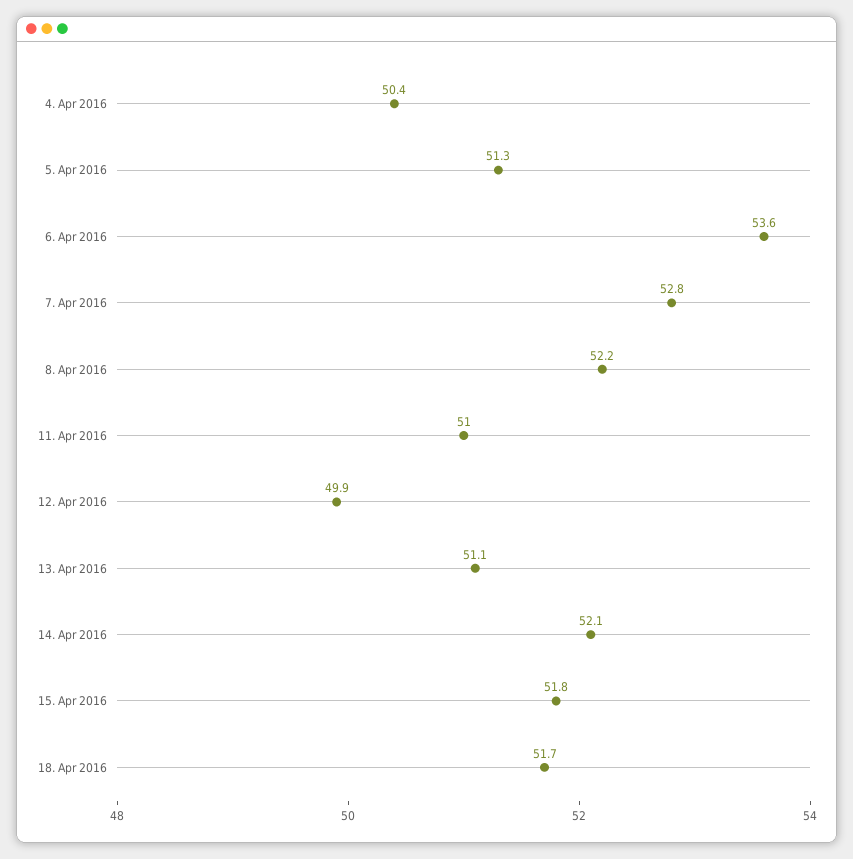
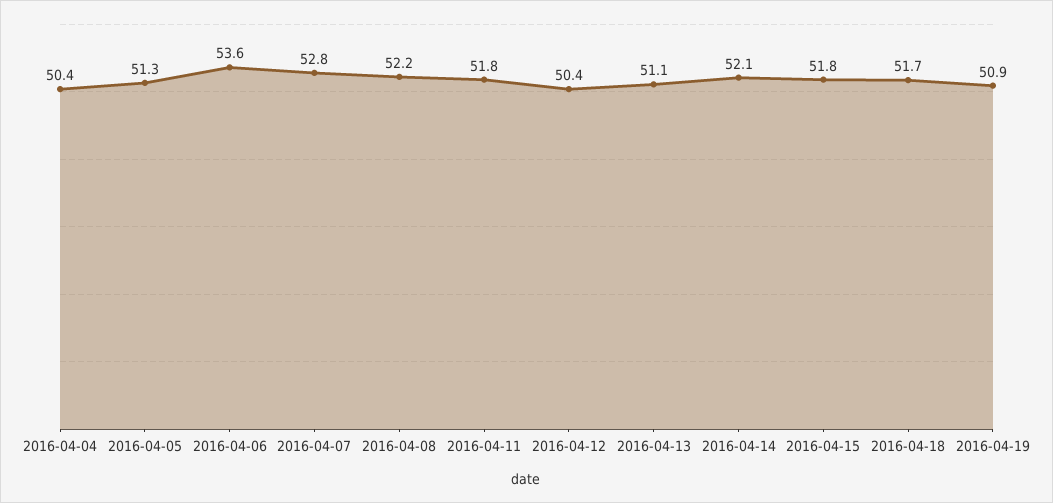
11. Apr 2016: 51 -> 51.8
12. Apr 2016: 49.9 -> 50.4
2016-04-19: none -> 50.9

